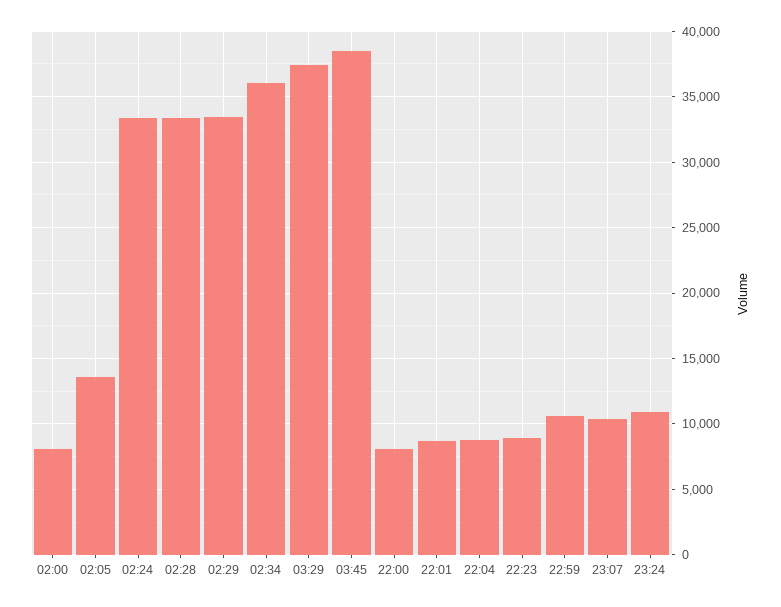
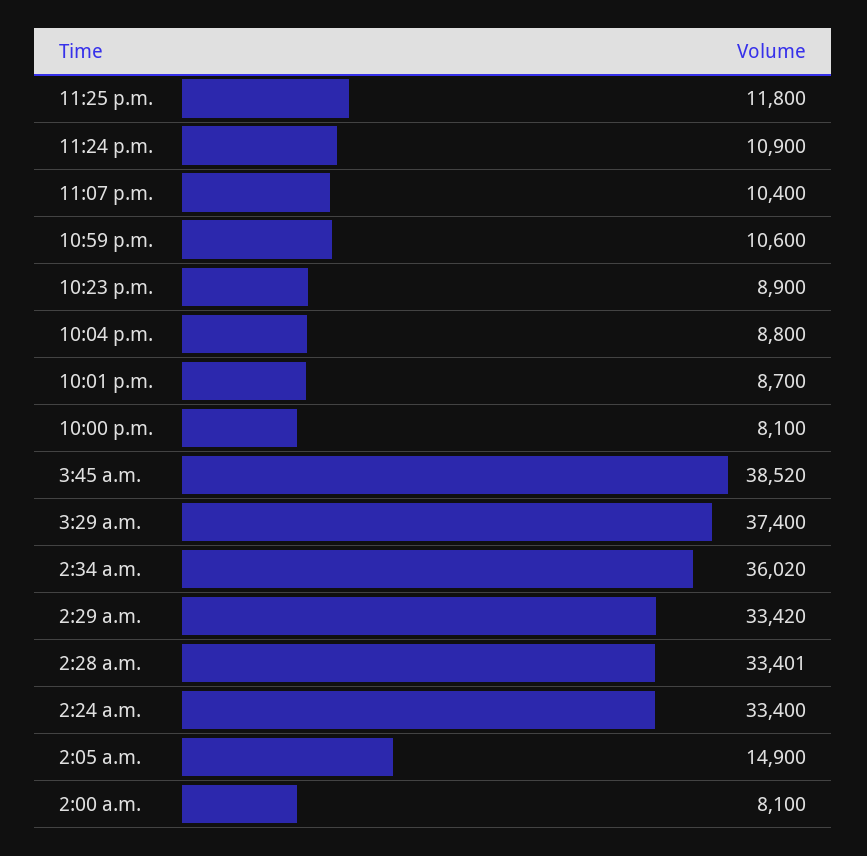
02:05: 13500 -> 14900
11:25 p.m.: none -> 11800

